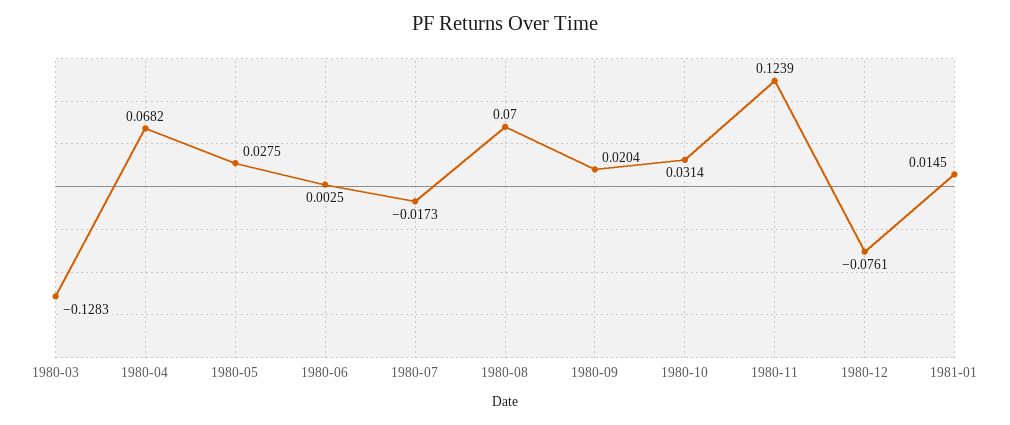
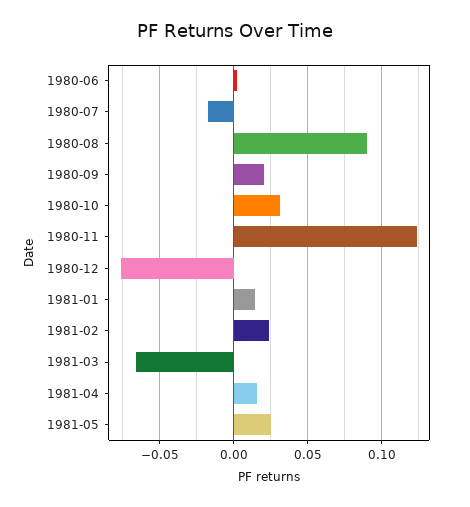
1980-03: -0.1283 -> none
1980-04: 0.0682 -> none
1980-05: 0.0275 -> none
1980-08: 0.07 -> 0.09
1981-02: none -> 0.025
1981-03: none -> -0.065
1981-04: none -> 0.015
1981-05: none -> 0.025

